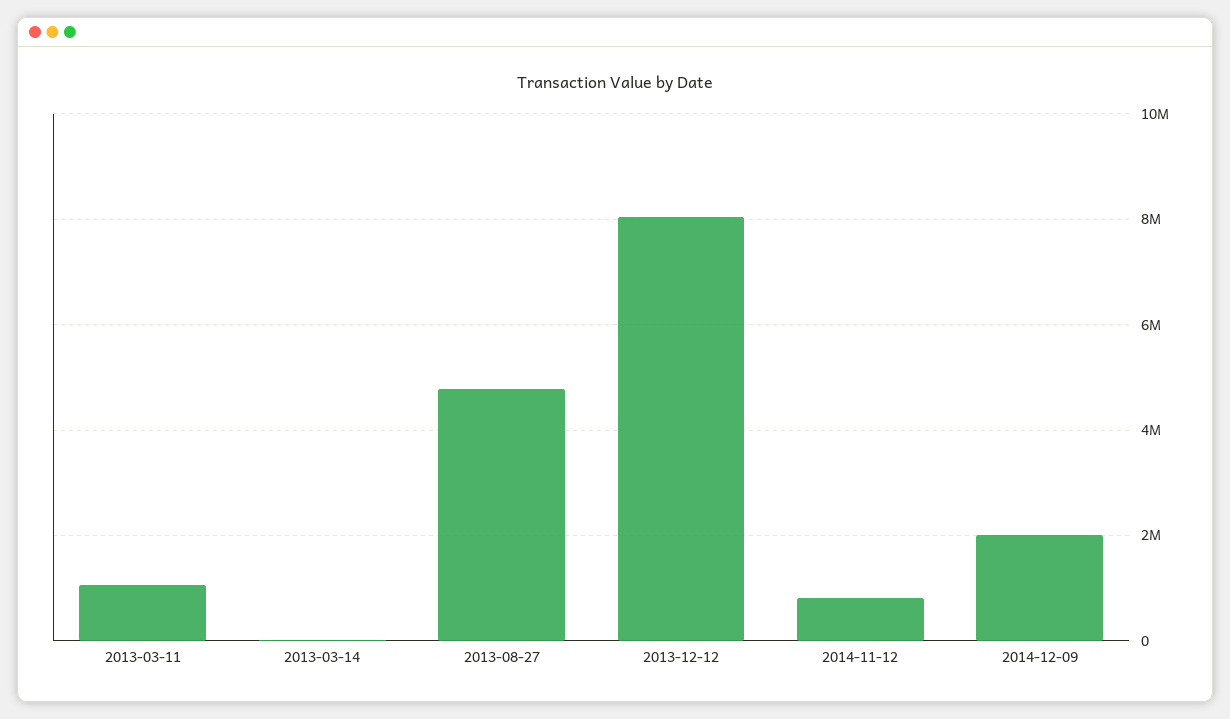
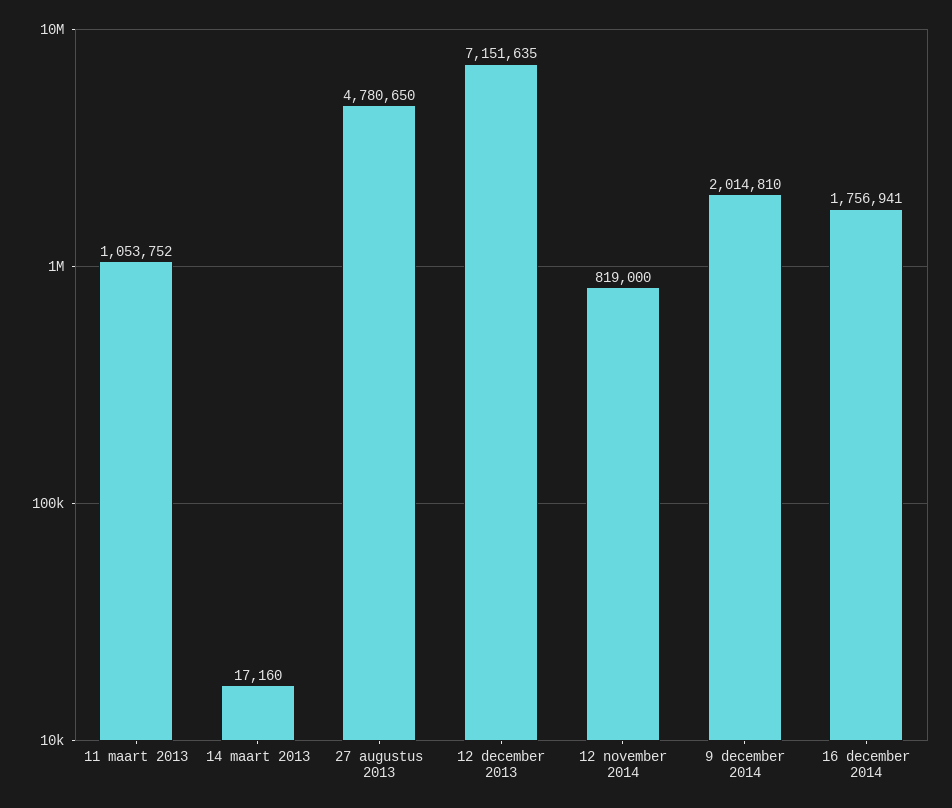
2013-12-12: 8000000 -> 7151635
16 december 2014: none -> 1756941

